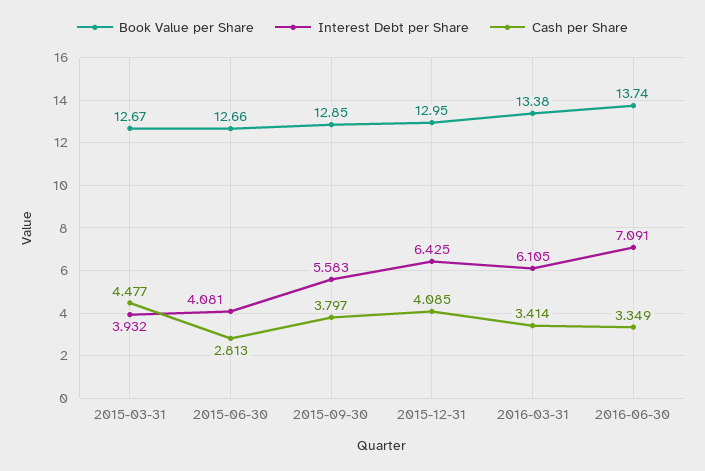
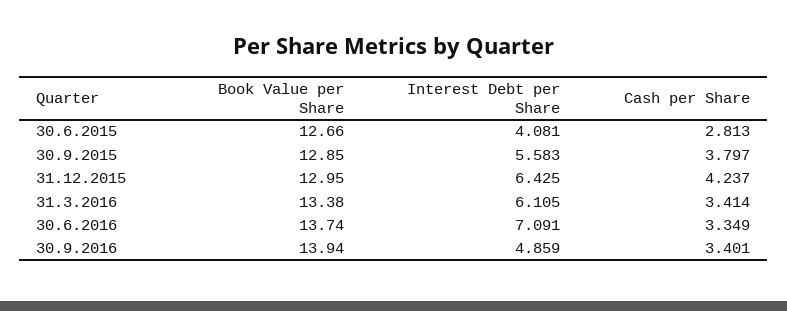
Book Value per Share, 2015-03-31: 12.67 -> none
Interest Debt per Share, 2015-03-31: 3.932 -> none
Cash per Share, 2015-03-31: 4.477 -> none
Cash per Share, 2015-12-31: 4.085 -> 4.237
Book Value per Share, 30.9.2016: none -> 13.94
Interest Debt per Share, 30.9.2016: none -> 4.859
Cash per Share, 30.9.2016: none -> 3.401

